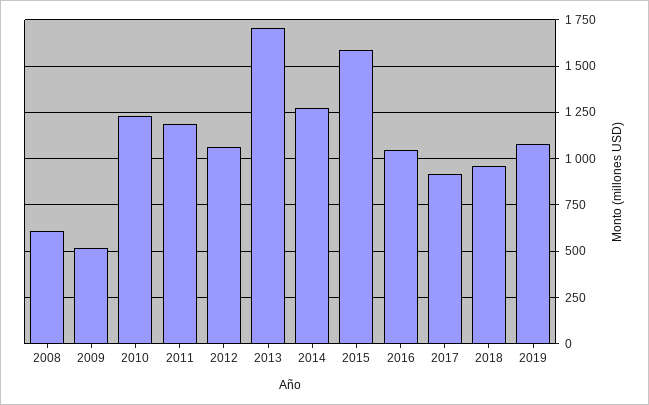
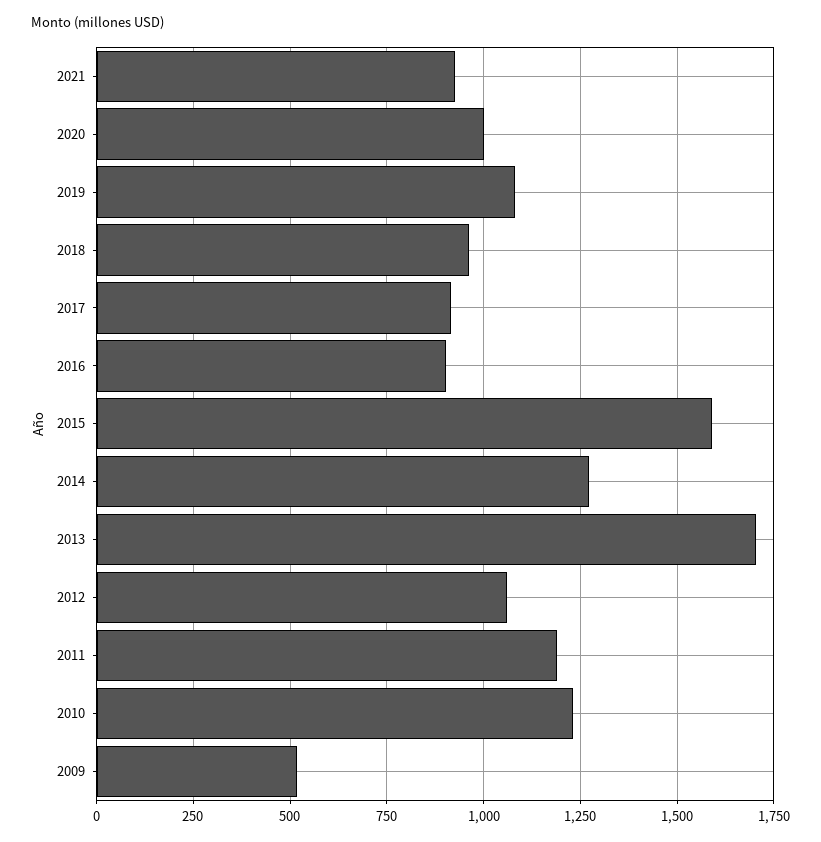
2008: 600 -> none
2016: 1050 -> 900
2021: none -> 925
2020: none -> 1000

